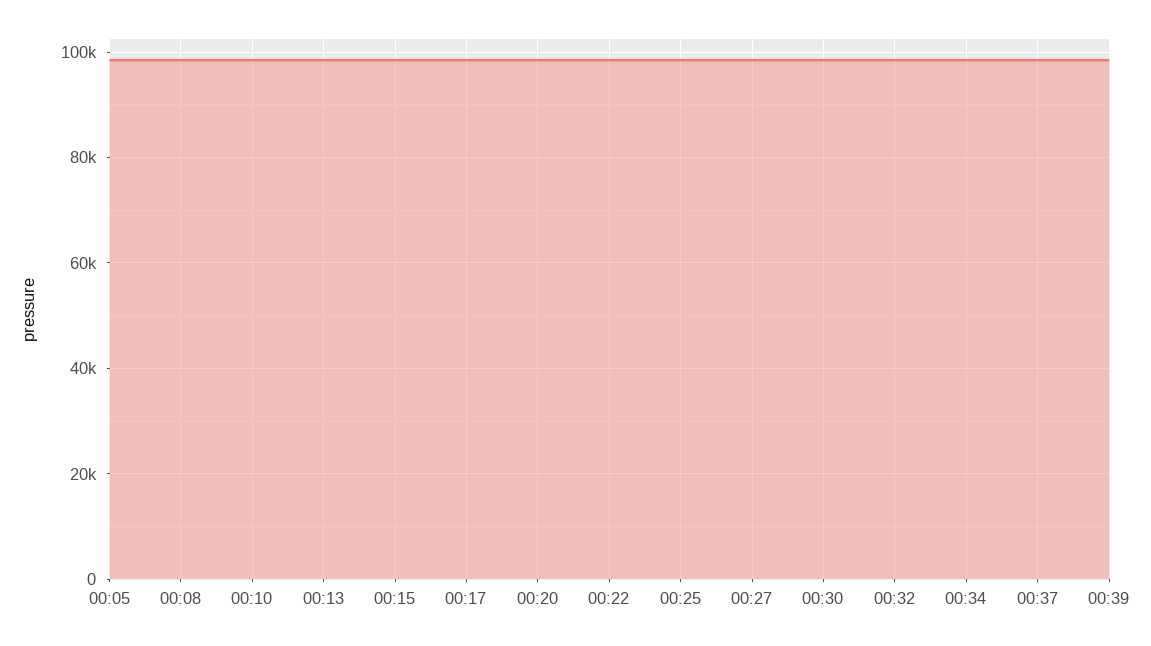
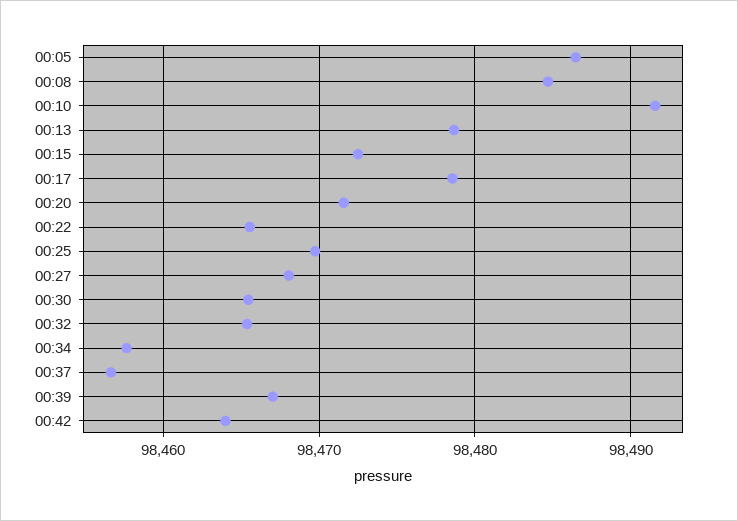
00:42: none -> 98464

